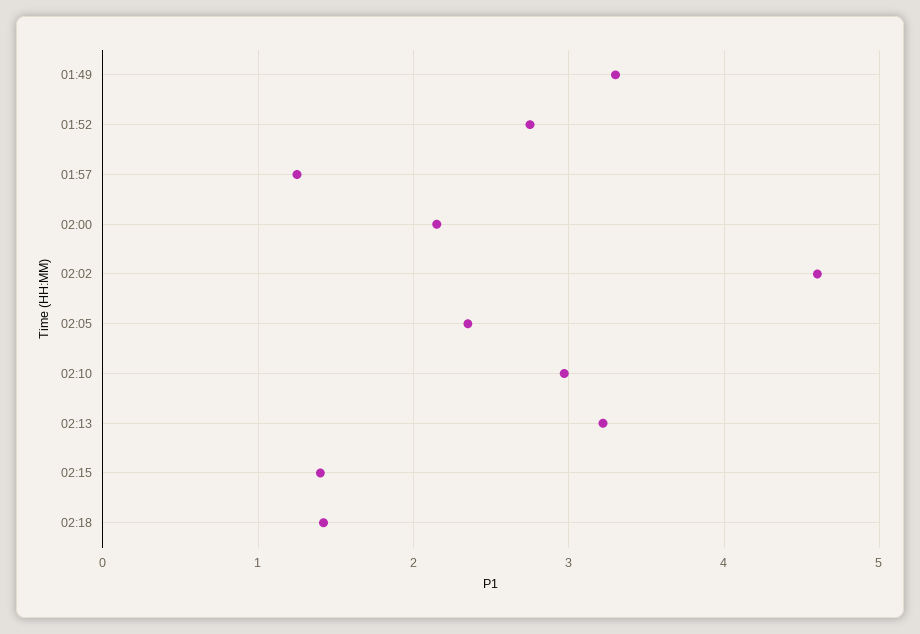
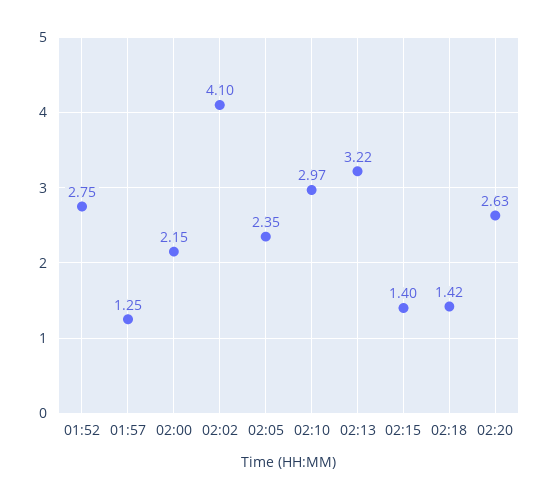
01:49: 3.3 -> none
02:02: 4.6 -> 4.1
02:20: none -> 2.63

